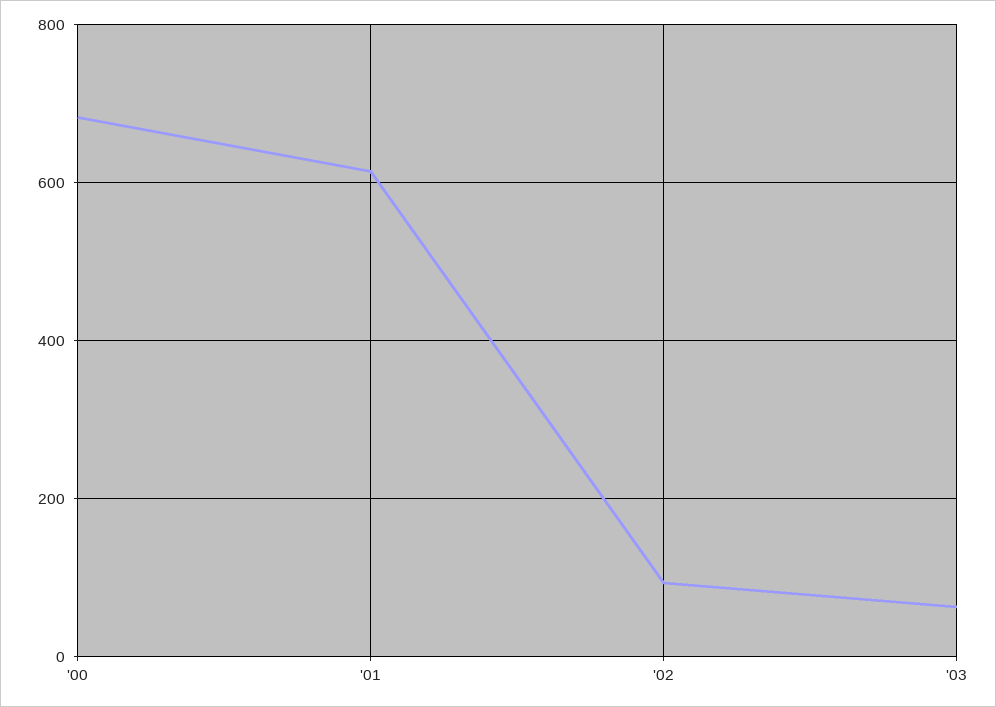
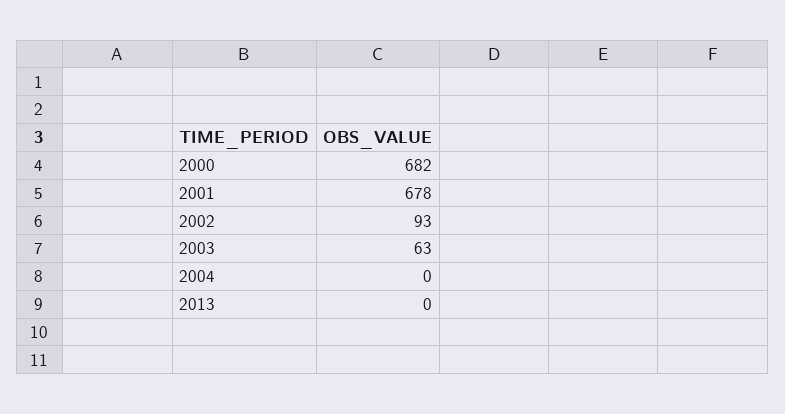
'01: 620 -> 678
2004: none -> 0
2013: none -> 0

